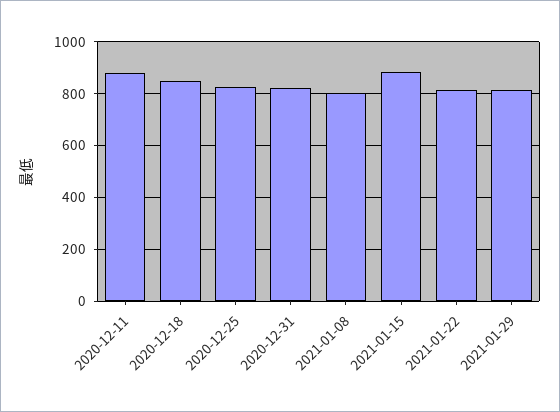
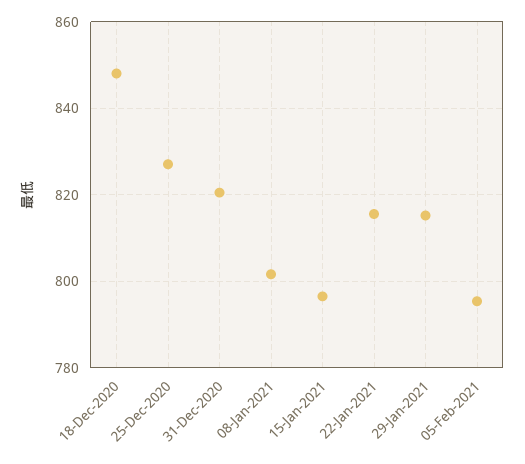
2020-12-11: 875 -> none
2021-01-15: 875 -> 796
05-Feb-2021: none -> 796

